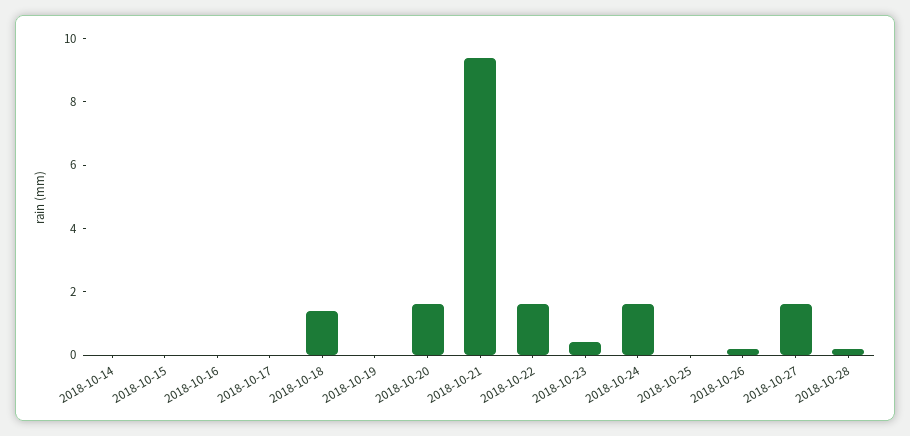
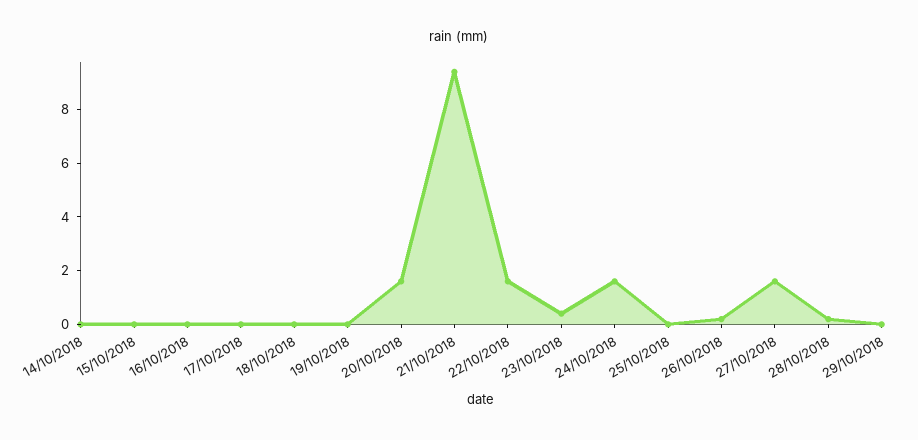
2018-10-18: 1.5 -> 0
29/10/2018: none -> 0

